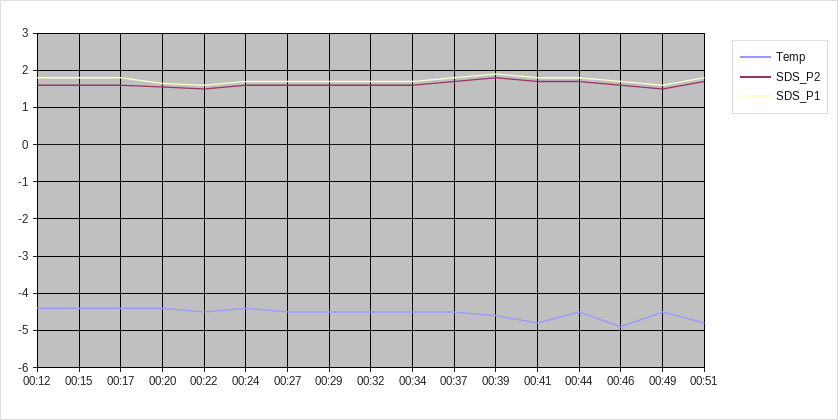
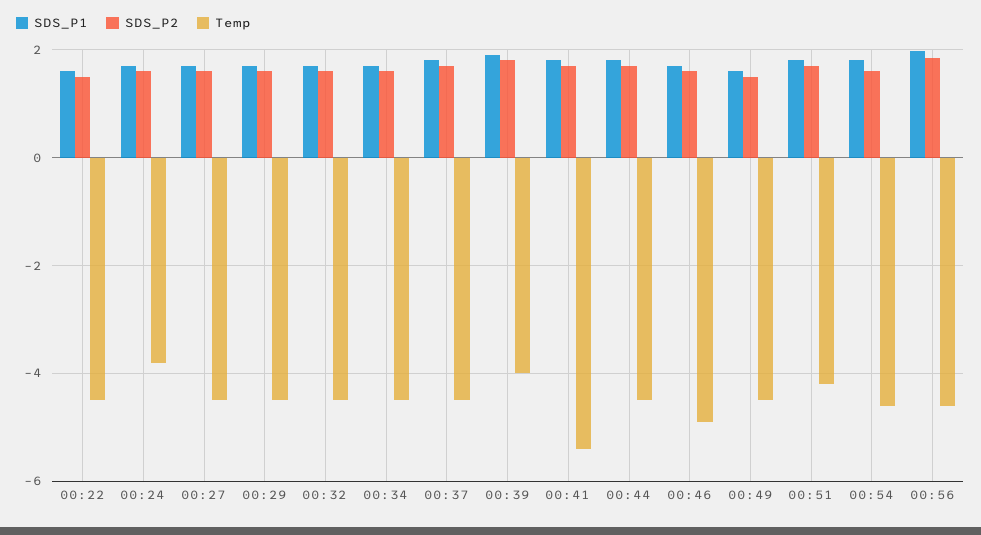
Temp, 00:12: -4.4 -> none
SDS_P2, 00:12: 1.6 -> none
SDS_P1, 00:12: 1.8 -> none
Temp, 00:15: -4.4 -> none
SDS_P2, 00:15: 1.6 -> none
SDS_P1, 00:15: 1.8 -> none
Temp, 00:17: -4.4 -> none
SDS_P2, 00:17: 1.6 -> none
SDS_P1, 00:17: 1.8 -> none
Temp, 00:20: -4.4 -> none
SDS_P2, 00:20: 1.6 -> none
SDS_P1, 00:20: 1.6 -> none
Temp, 00:24: -4.4 -> -3.8
Temp, 00:39: -4.6 -> -4
Temp, 00:41: -4.8 -> -5.4
Temp, 00:51: -4.8 -> -4.2
SDS_P1, 00:54: none -> 1.8
SDS_P2, 00:54: none -> 1.6
Temp, 00:54: none -> -4.6
SDS_P1, 00:56: none -> 2
SDS_P2, 00:56: none -> 1.8
Temp, 00:56: none -> -4.6

